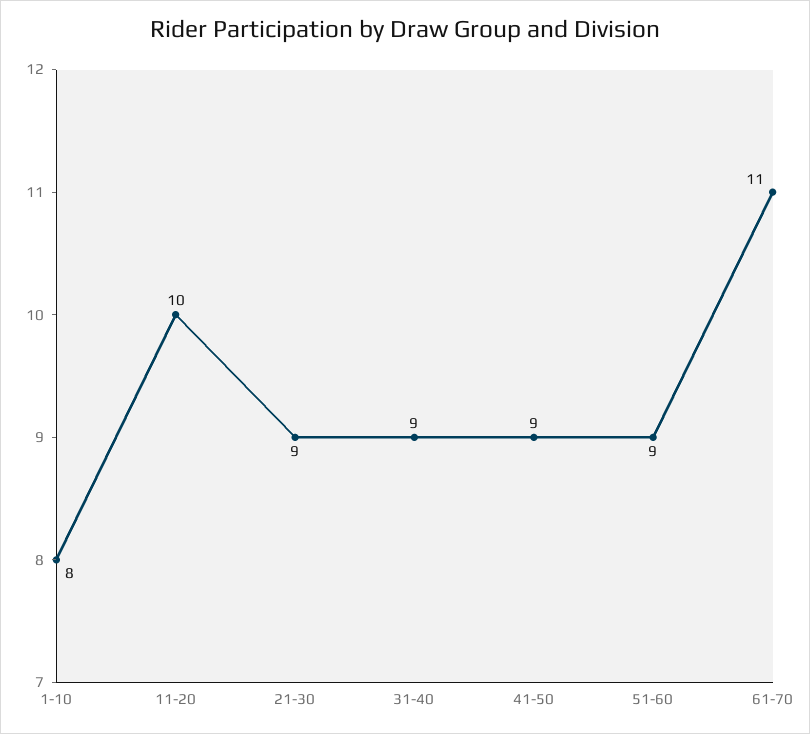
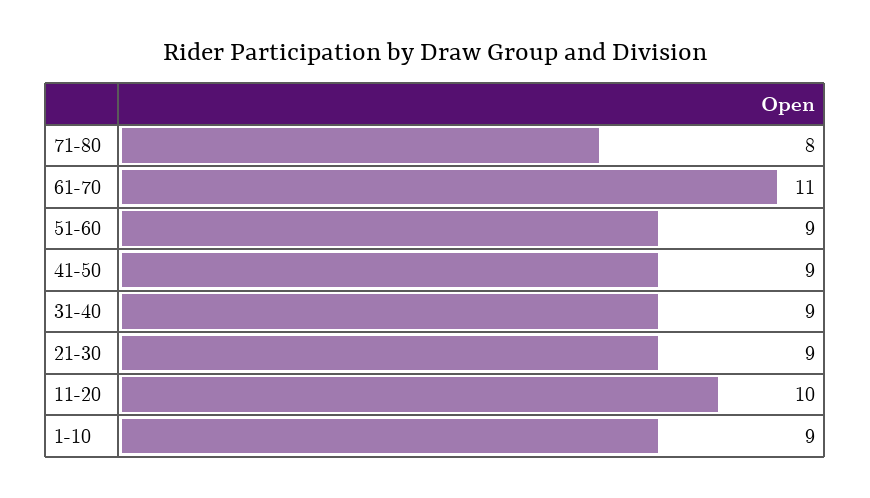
1-10: 8 -> 9
71-80: none -> 8

